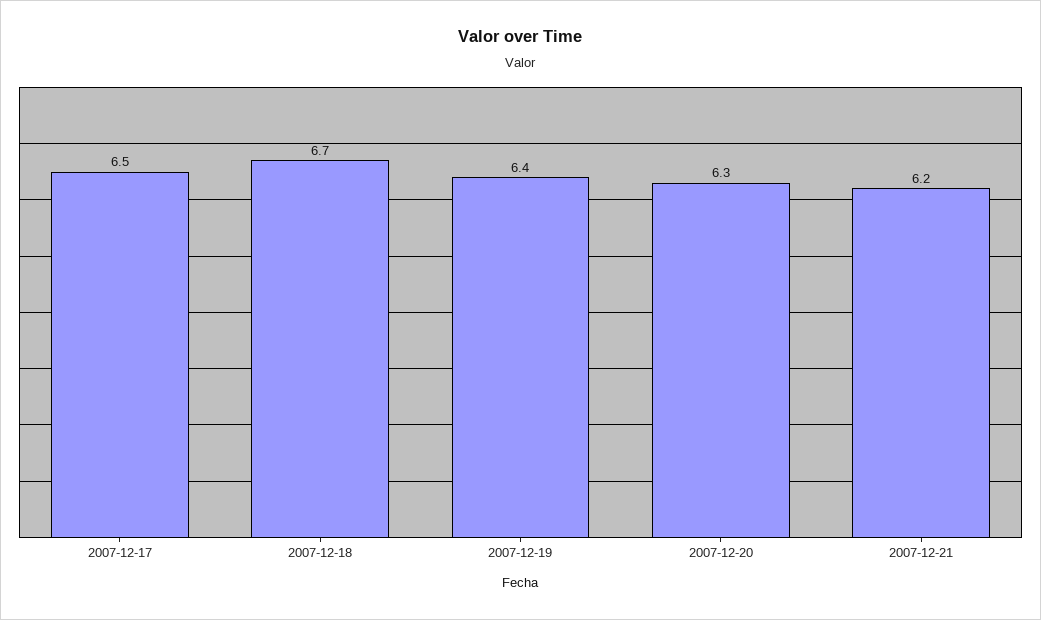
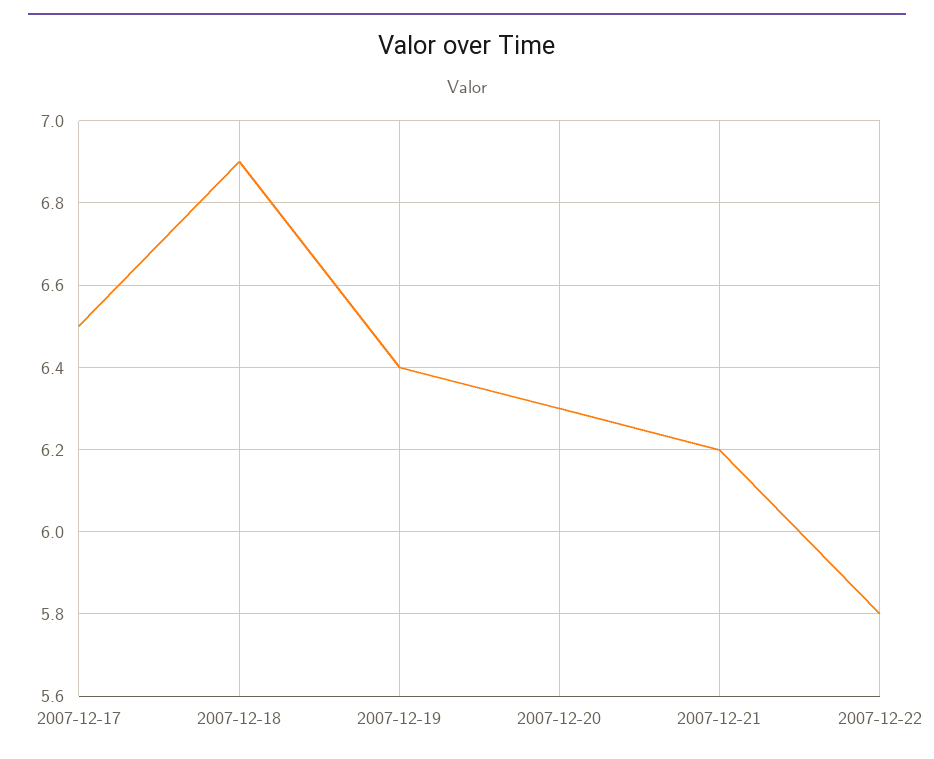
2007-12-18: 6.7 -> 6.9
2007-12-22: none -> 5.8

